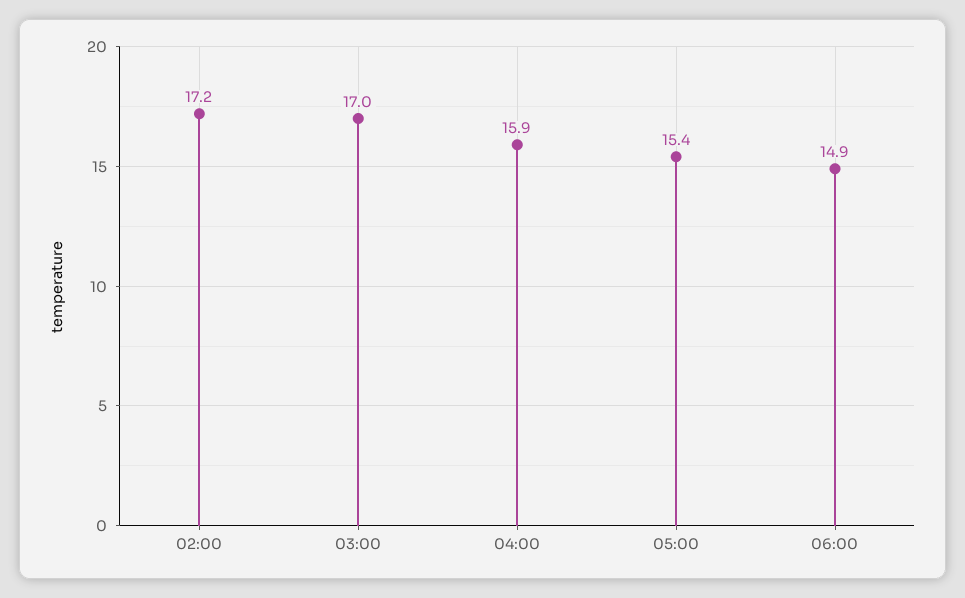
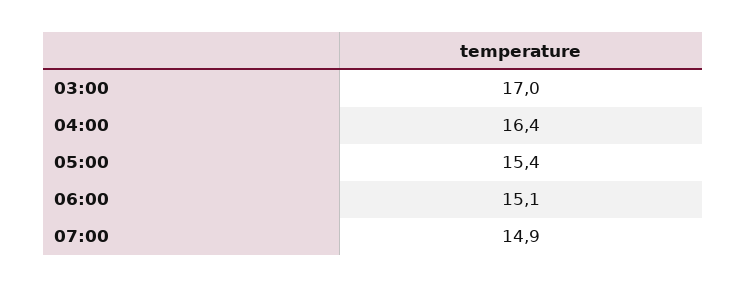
02:00: 17.2 -> none
04:00: 15.9 -> 16.4
06:00: 14.9 -> 15.1
07:00: none -> 14.9

